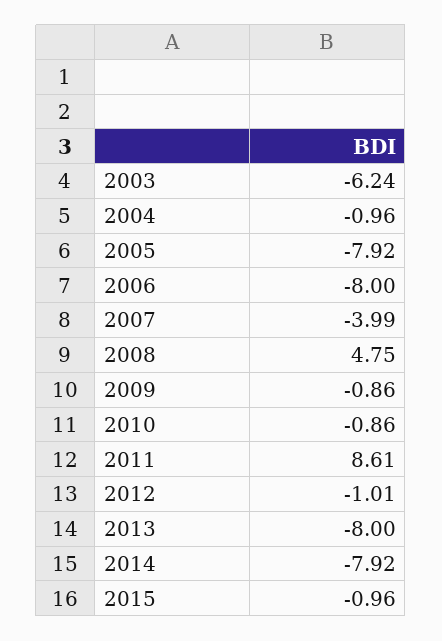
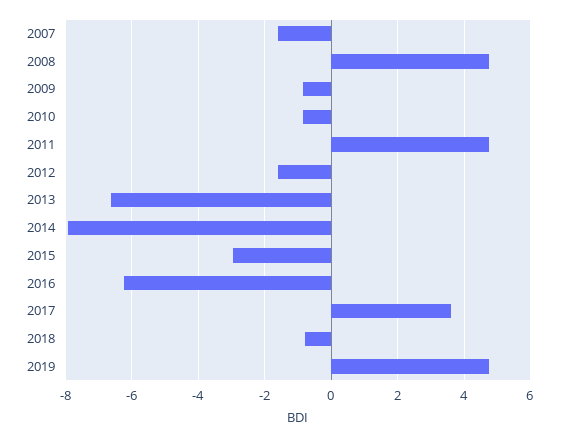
2003: -6.24 -> none
2004: -0.96 -> none
2005: -7.92 -> none
2006: -8 -> none
2007: -3.99 -> -1.6
2011: 8.61 -> 4.8
2012: -1.01 -> -1.6
2013: -8 -> -6.6
2015: -0.96 -> -3
2016: none -> -6.2
2017: none -> 3.6
2018: none -> -0.8
2019: none -> 4.8

